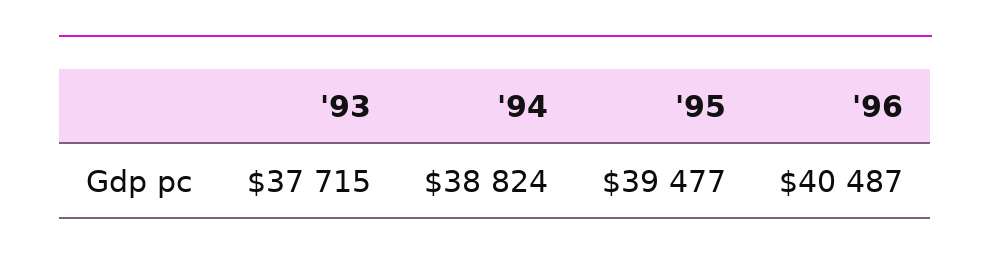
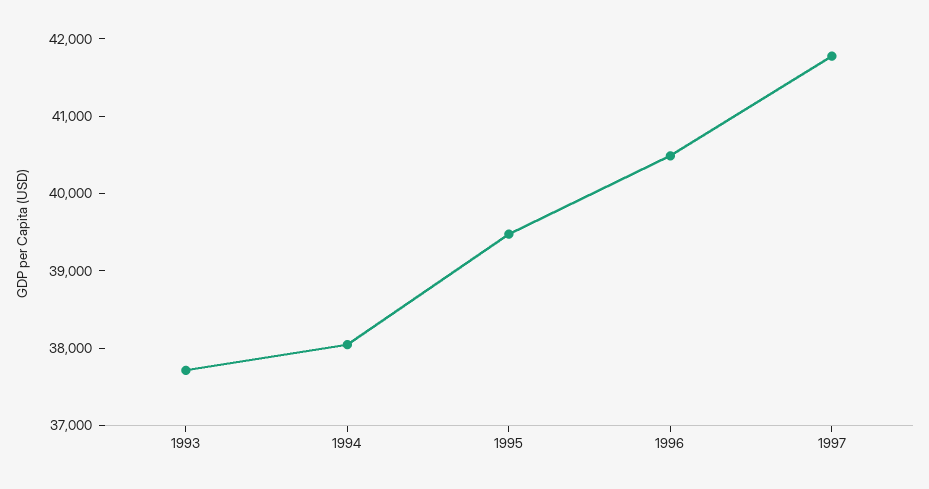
'94: 38824 -> 38000
1997: none -> 41800

